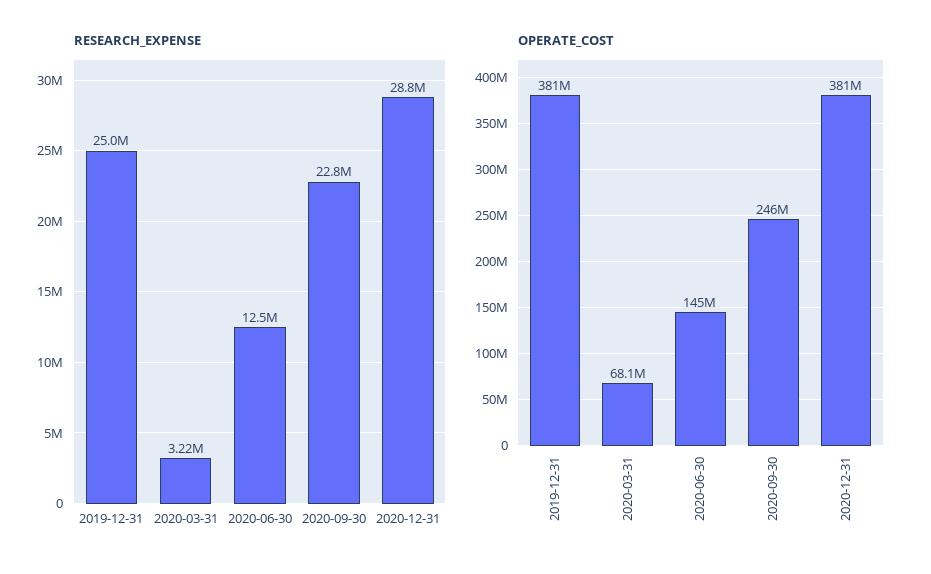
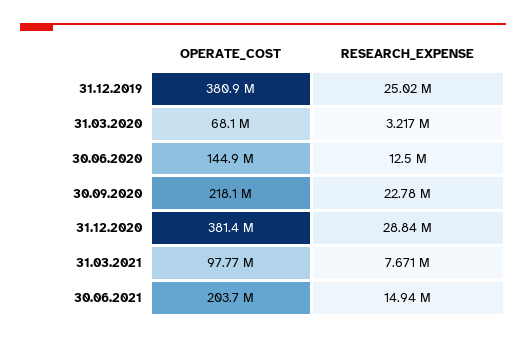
OPERATE_COST, 2020-09-30: 246000000 -> 218100000
OPERATE_COST, 31.03.2021: none -> 97770000
RESEARCH_EXPENSE, 31.03.2021: none -> 7671000
OPERATE_COST, 30.06.2021: none -> 203700000
RESEARCH_EXPENSE, 30.06.2021: none -> 14940000

